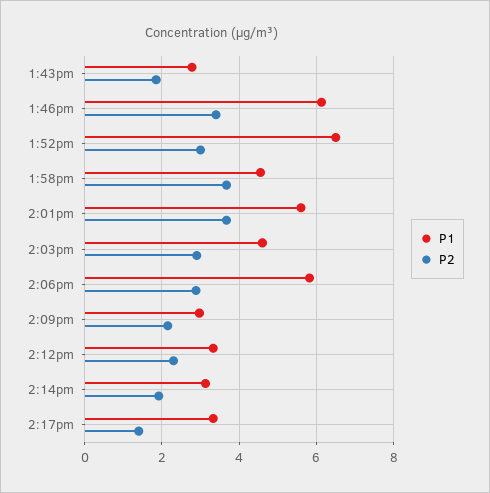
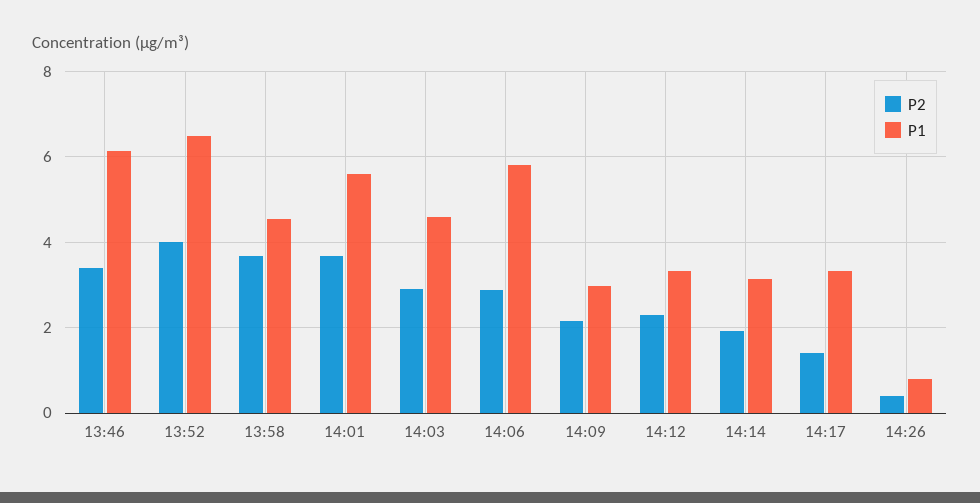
P1, 1:43pm: 2.8 -> none
P2, 1:43pm: 1.8 -> none
P2, 1:52pm: 3 -> 4
P2, 14:26: none -> 0.4
P1, 14:26: none -> 0.8

